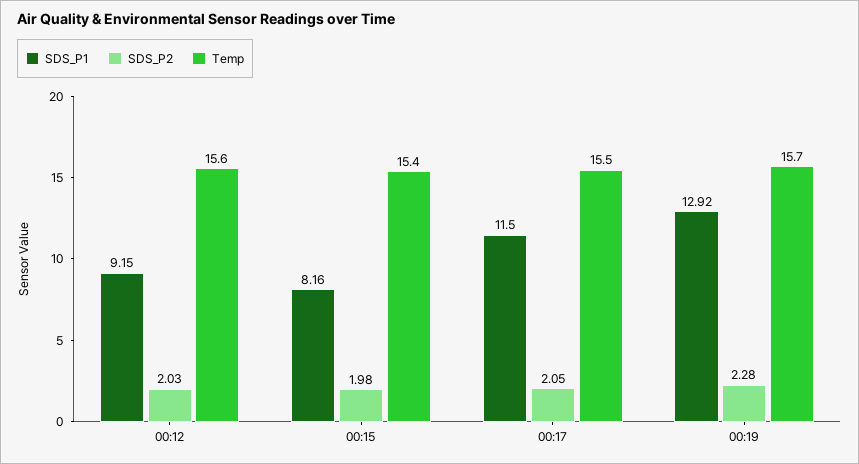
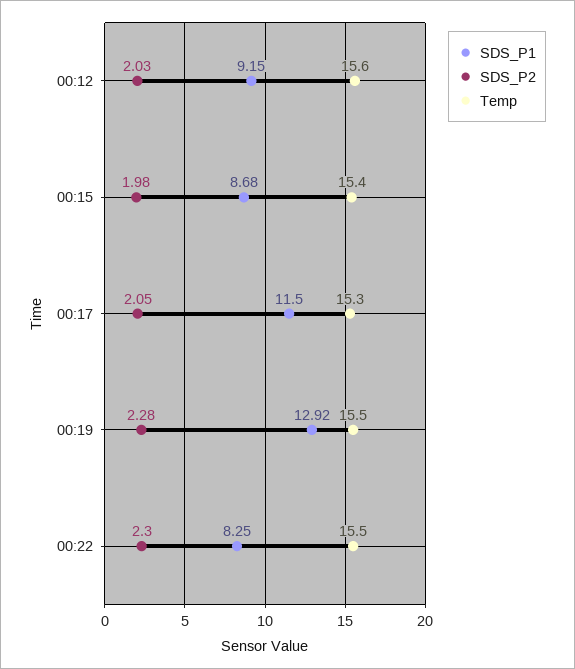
SDS_P1, 00:15: 8.16 -> 8.68
Temp, 00:17: 15.5 -> 15.3
Temp, 00:19: 15.7 -> 15.5
SDS_P1, 00:22: none -> 8.25
SDS_P2, 00:22: none -> 2.3
Temp, 00:22: none -> 15.5

